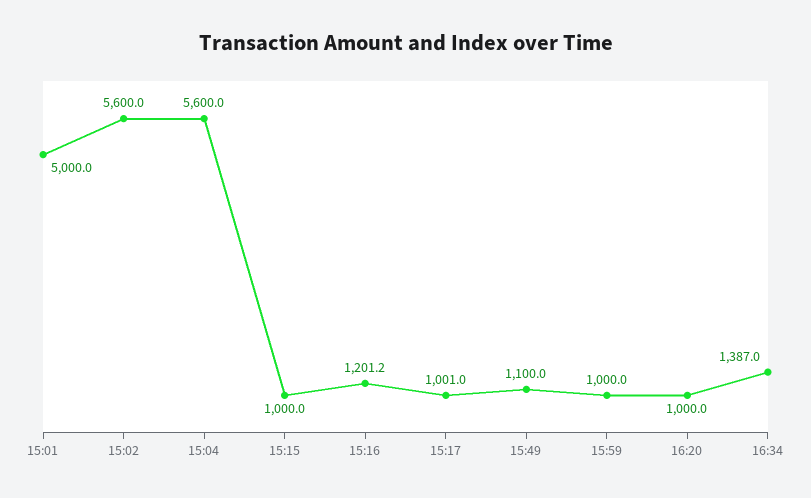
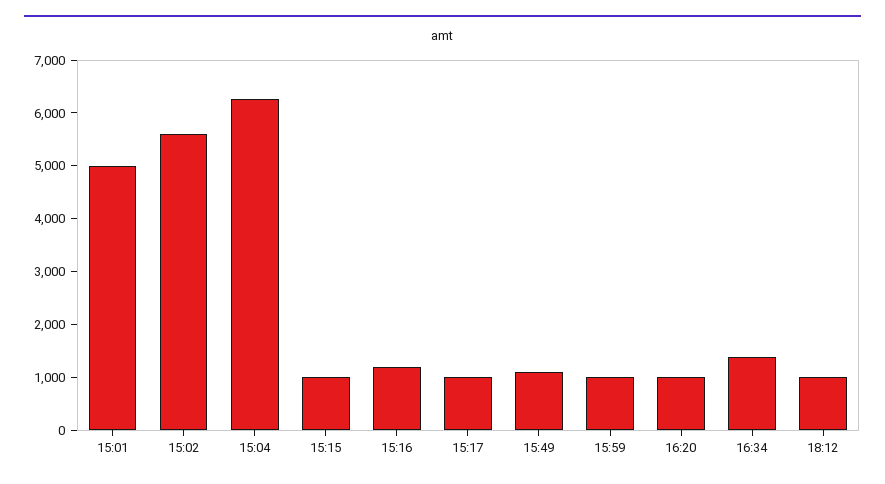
15:04: 5600 -> 6200
18:12: none -> 1000

